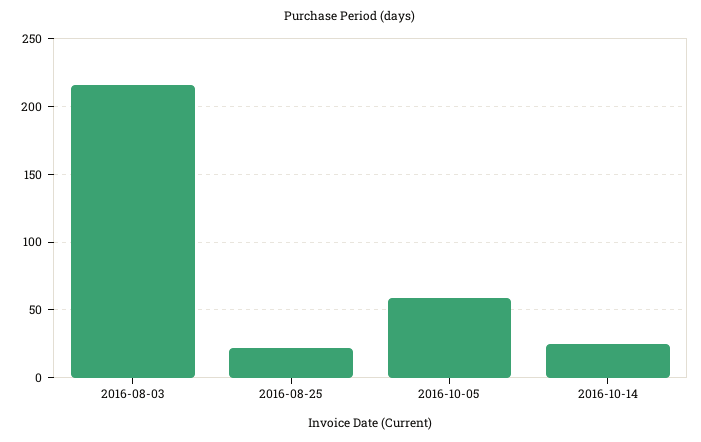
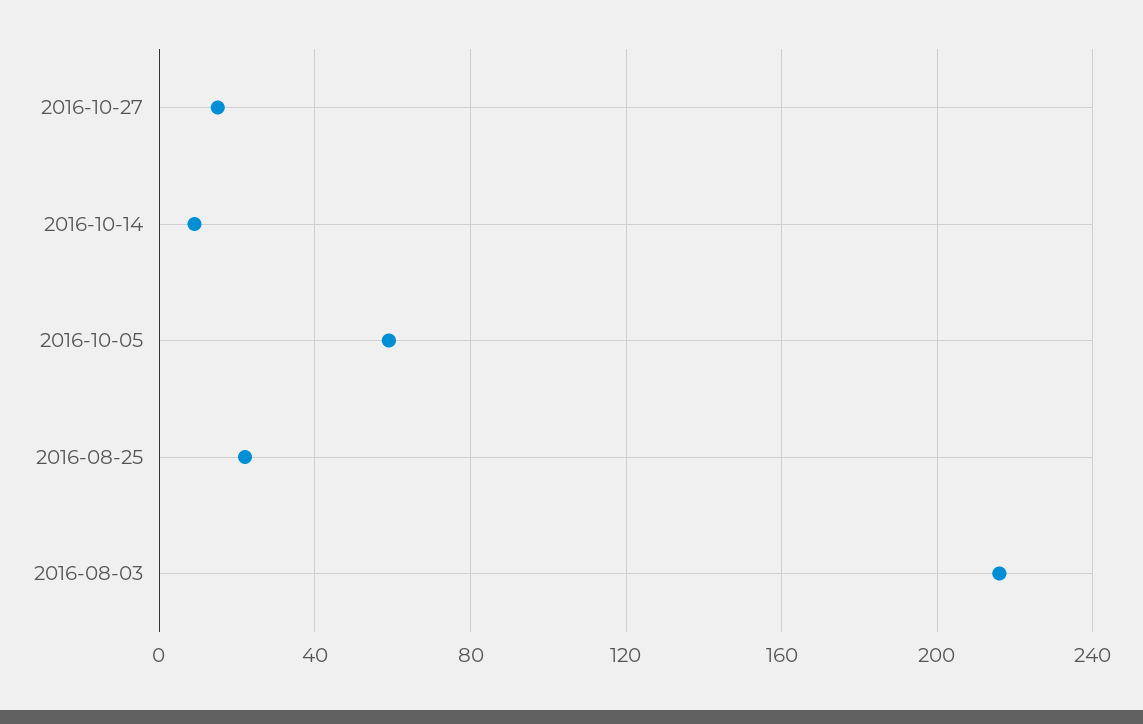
2016-10-14: 25 -> 10
2016-10-27: none -> 15

